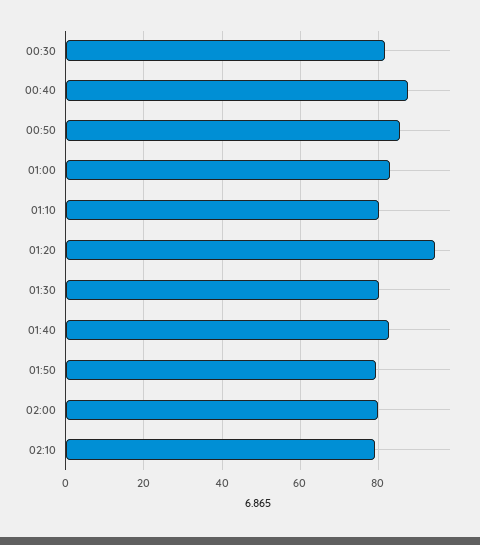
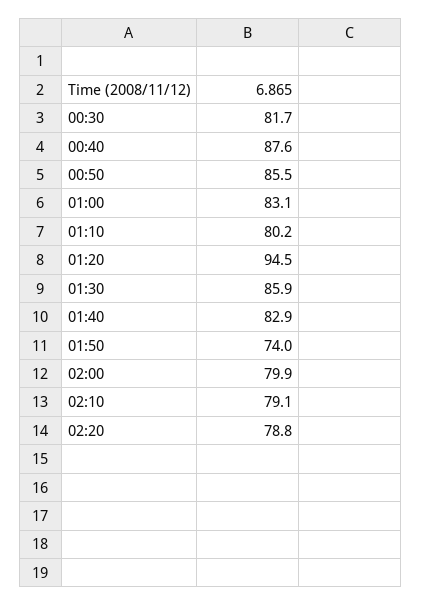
01:30: 80 -> 85.9
01:50: 80 -> 74
02:20: none -> 78.8

